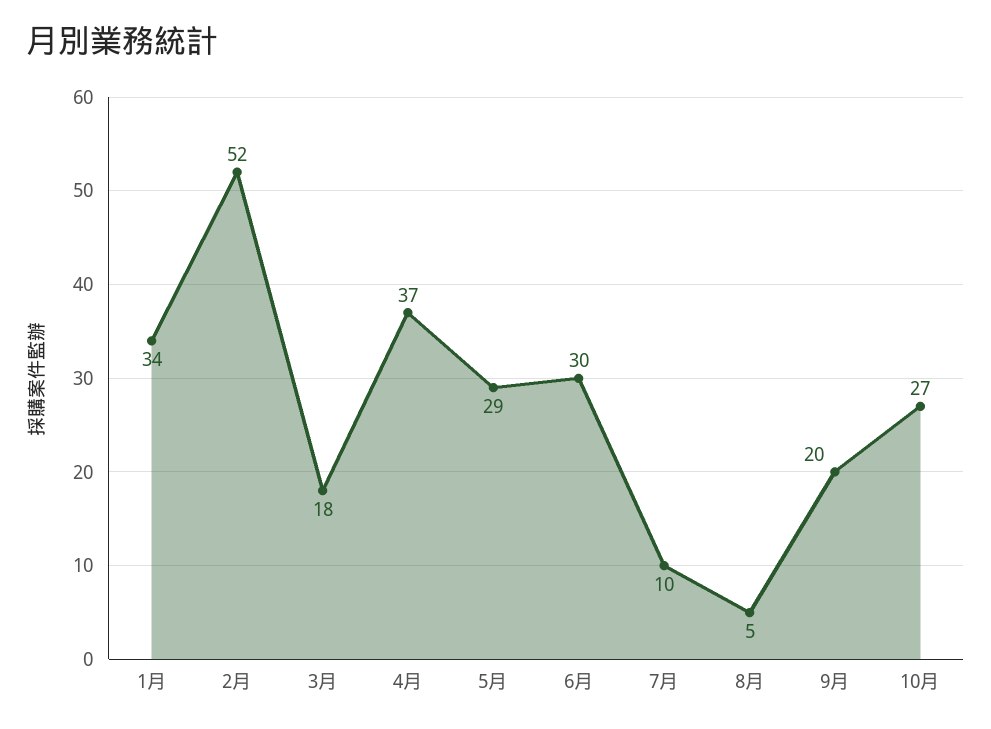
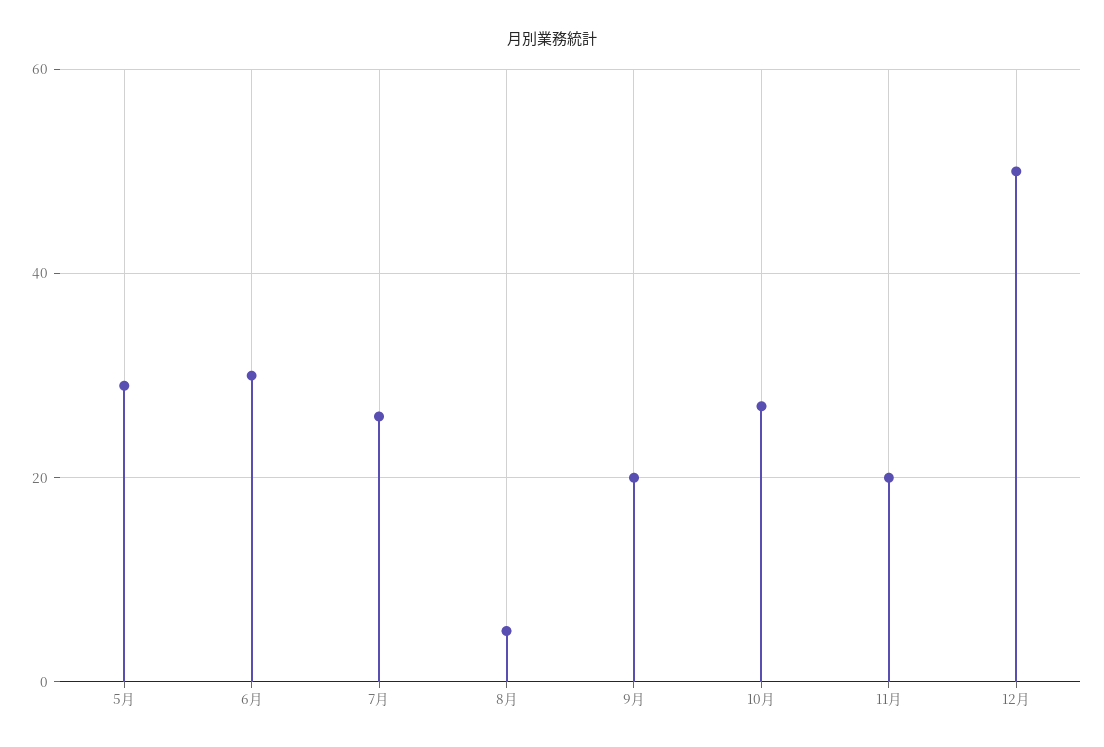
1月: 34 -> none
2月: 52 -> none
3月: 18 -> none
4月: 37 -> none
7月: 10 -> 25
11月: none -> 20
12月: none -> 50

